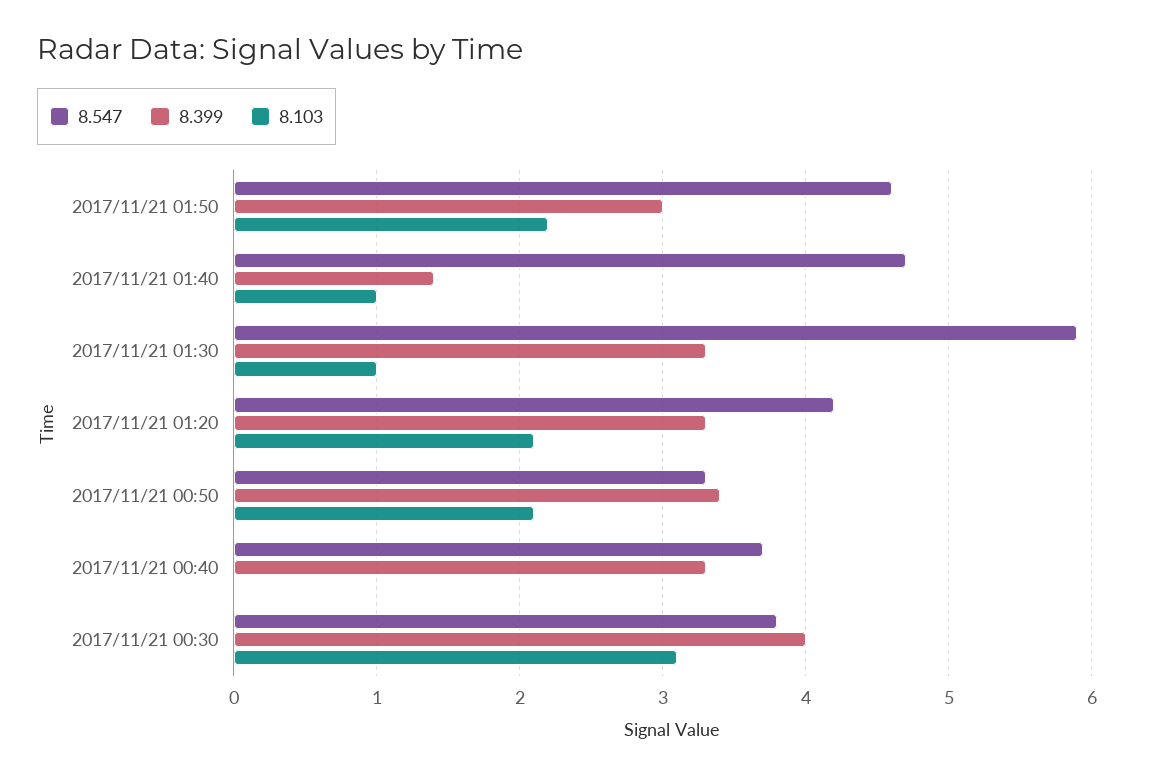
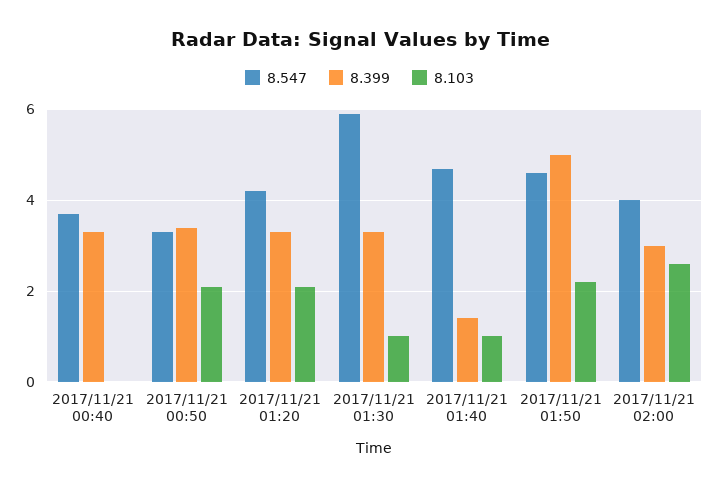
8.399, 2017/11/21 01:50: 3 -> 5
8.547, 2017/11/21 00:30: 3.8 -> none
8.399, 2017/11/21 00:30: 4 -> none
8.103, 2017/11/21 00:30: 3.1 -> none
8.547, 2017/11/21 02:00: none -> 4
8.399, 2017/11/21 02:00: none -> 3
8.103, 2017/11/21 02:00: none -> 2.5

